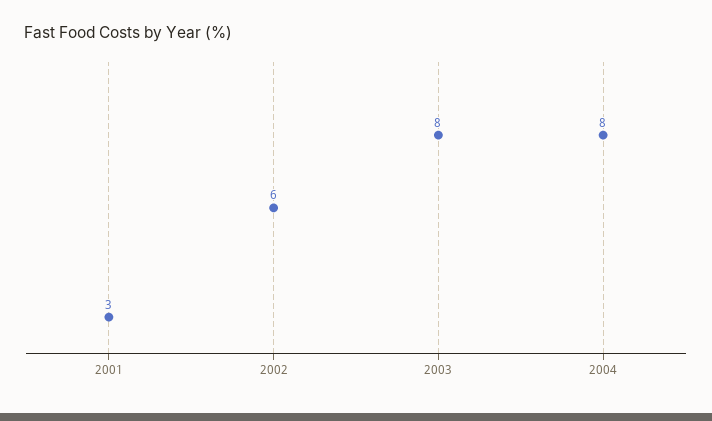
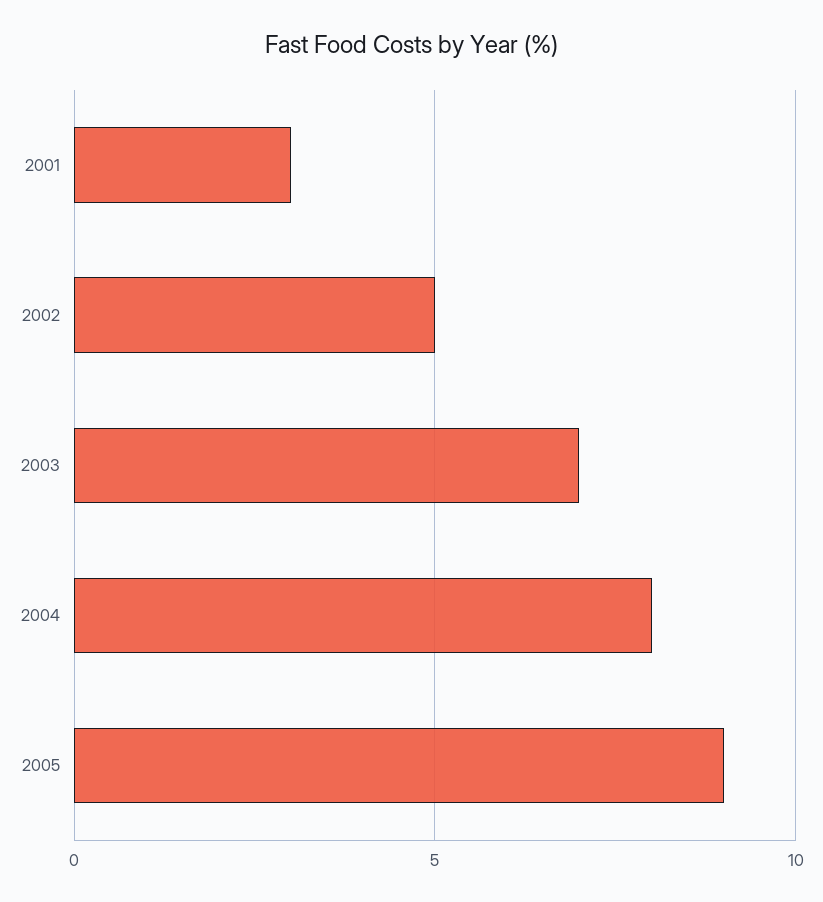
2002: 6 -> 5
2003: 8 -> 7
2005: none -> 9

